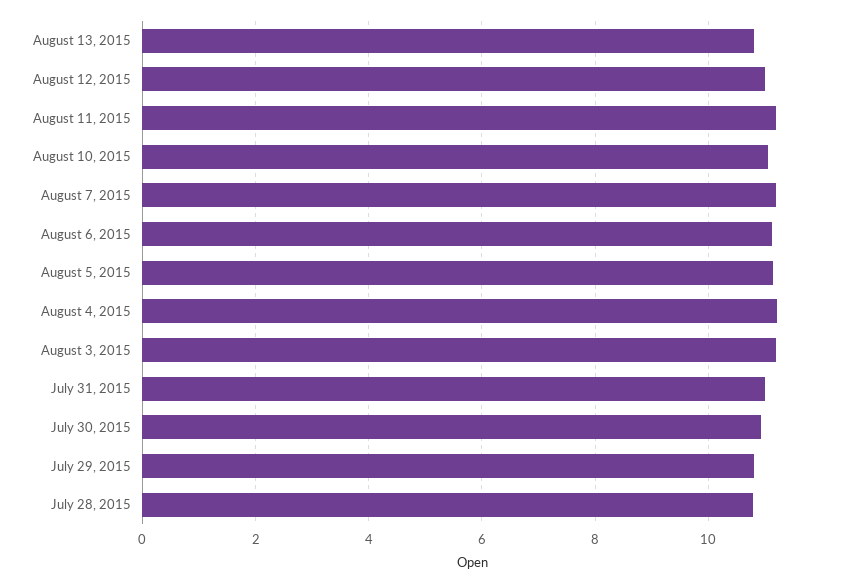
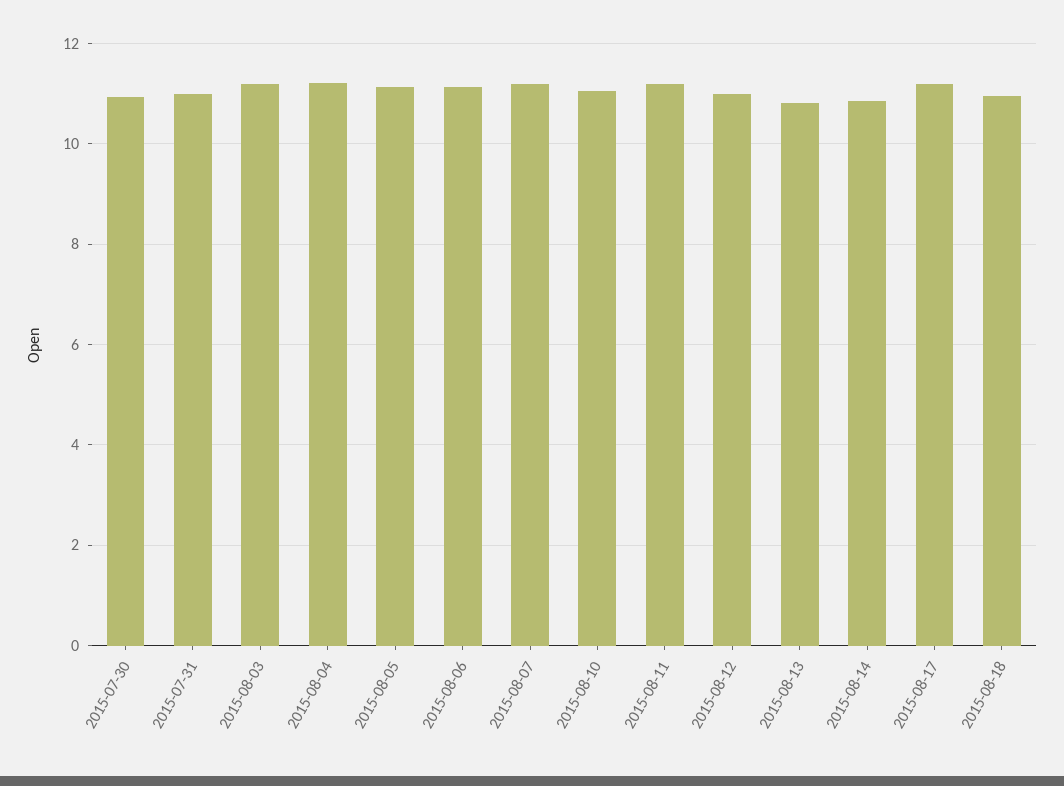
July 29, 2015: 10.8 -> none
July 28, 2015: 10.8 -> none
2015-08-14: none -> 10.8
2015-08-17: none -> 11.2
2015-08-18: none -> 11

